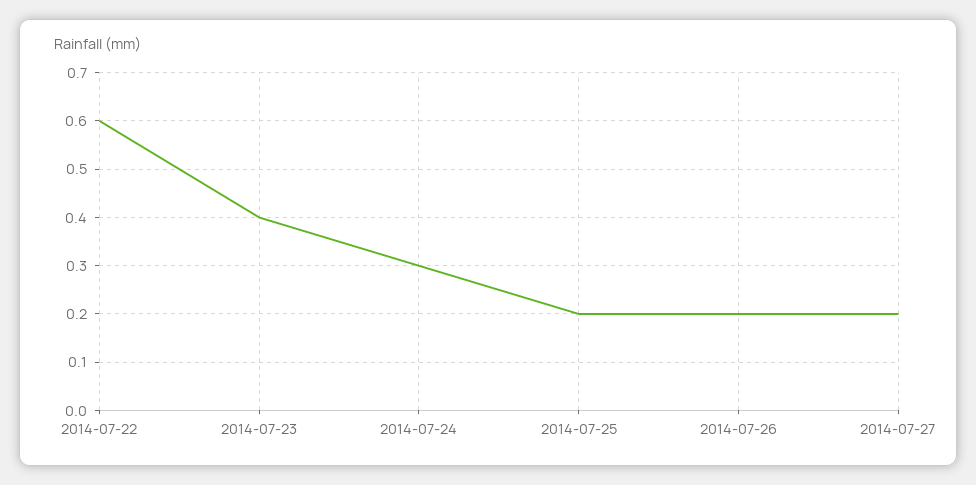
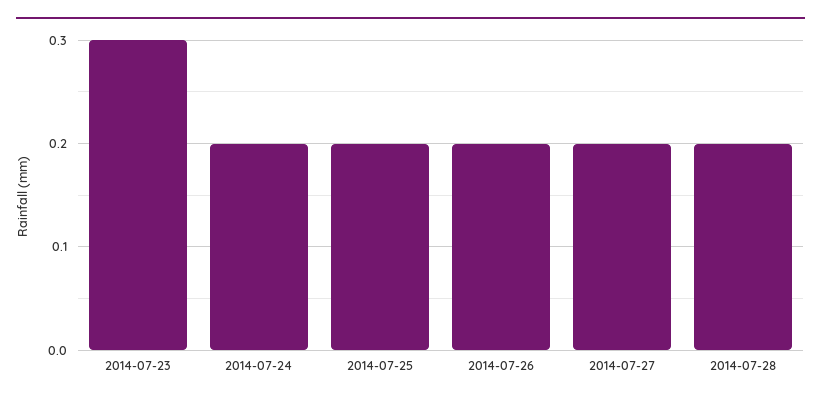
2014-07-22: 0.6 -> none
2014-07-23: 0.4 -> 0.3
2014-07-24: 0.3 -> 0.2
2014-07-28: none -> 0.2

